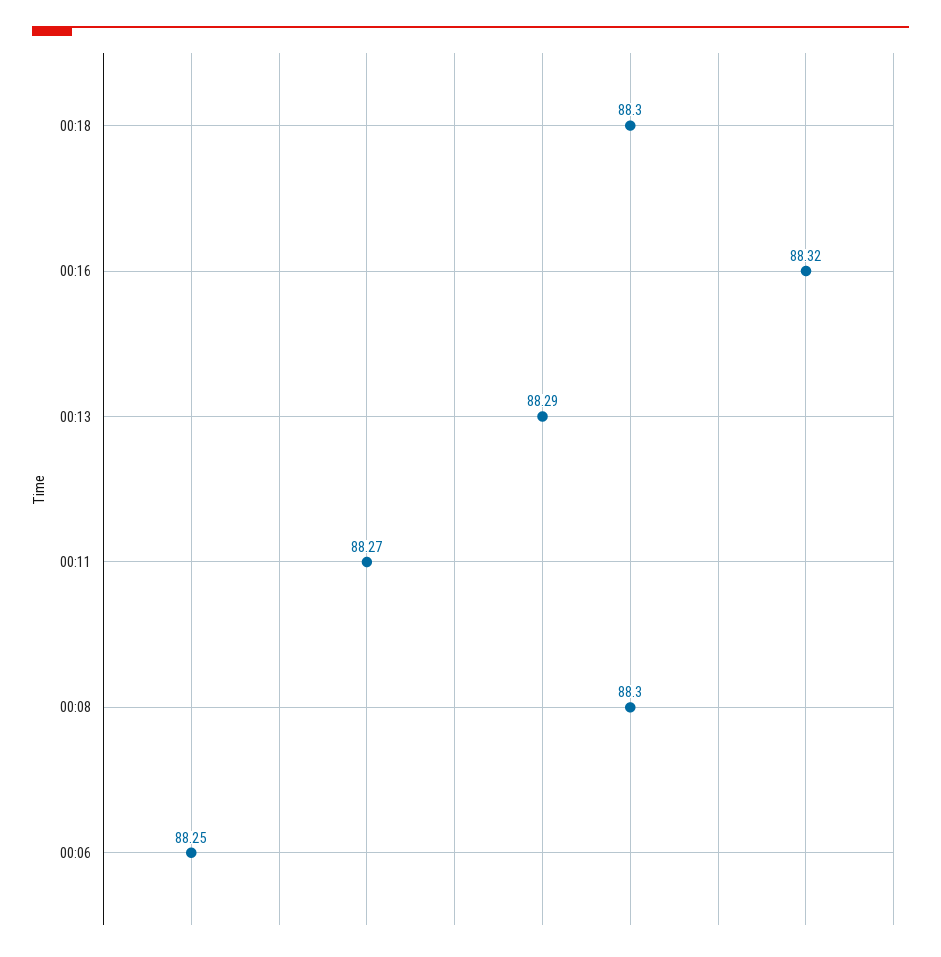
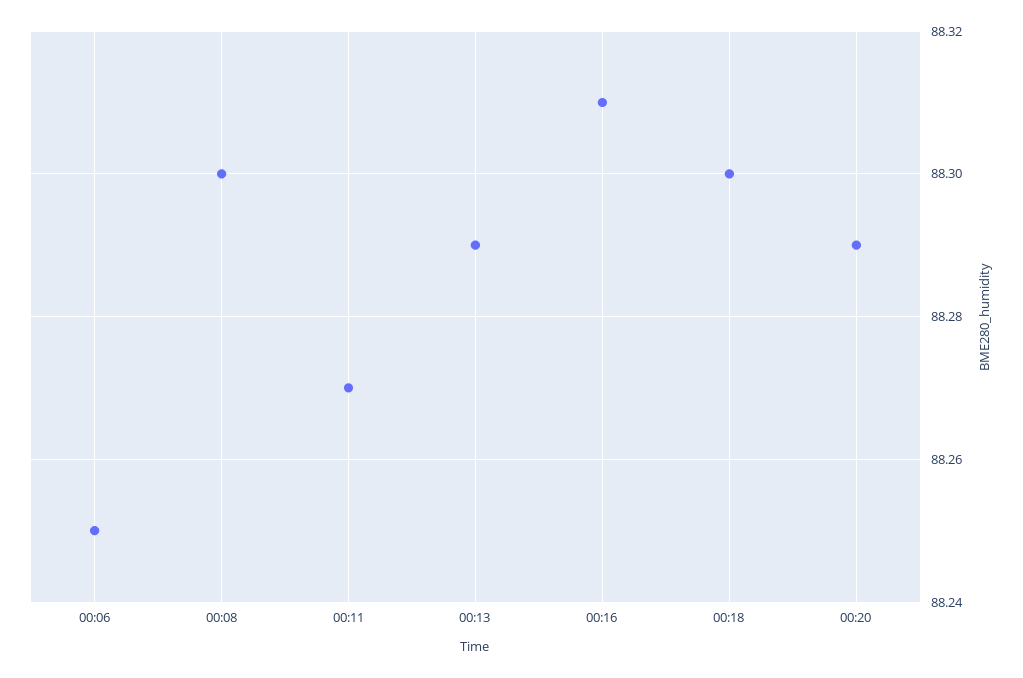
00:16: 88.32 -> 88.31
00:20: none -> 88.29

